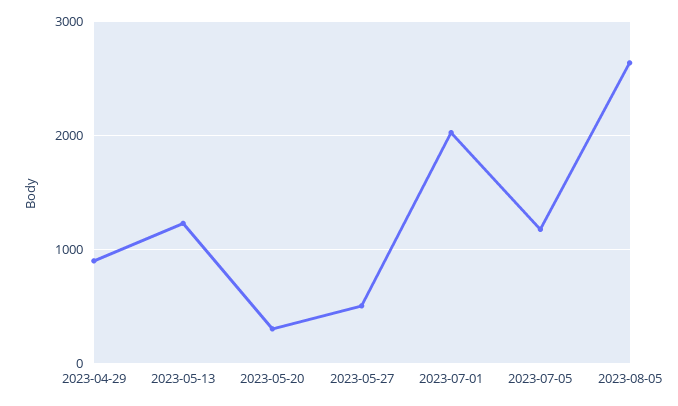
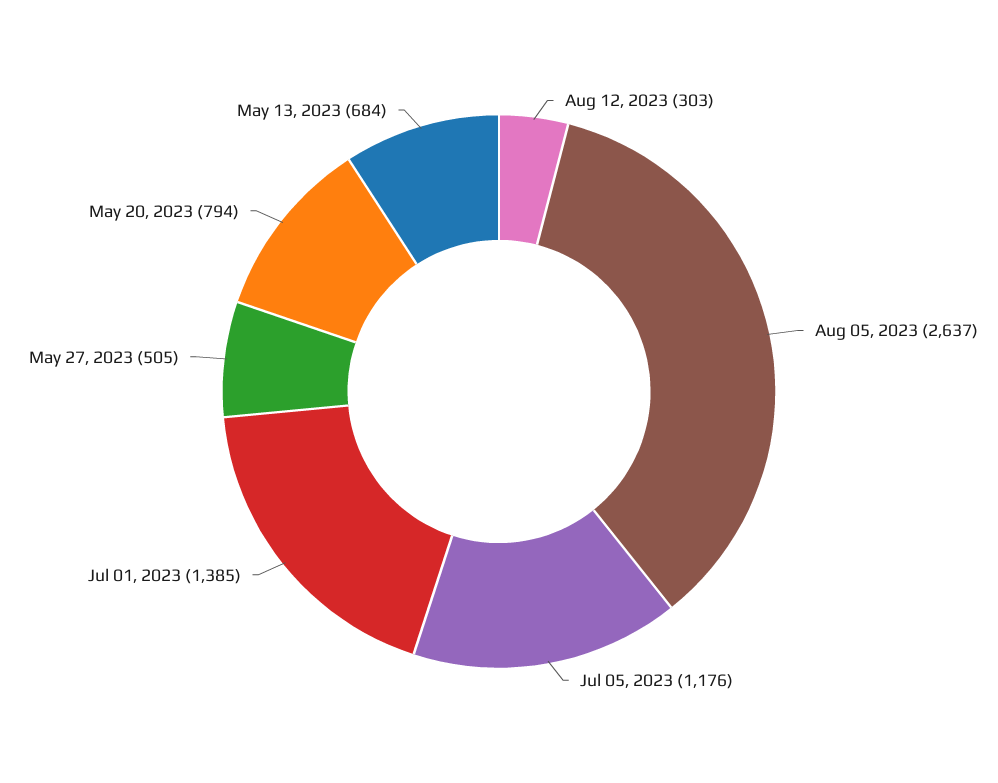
2023-04-29: 900 -> none
2023-05-13: 1200 -> 684
2023-05-20: 300 -> 794
2023-07-01: 2000 -> 1385
Aug 12, 2023: none -> 303

